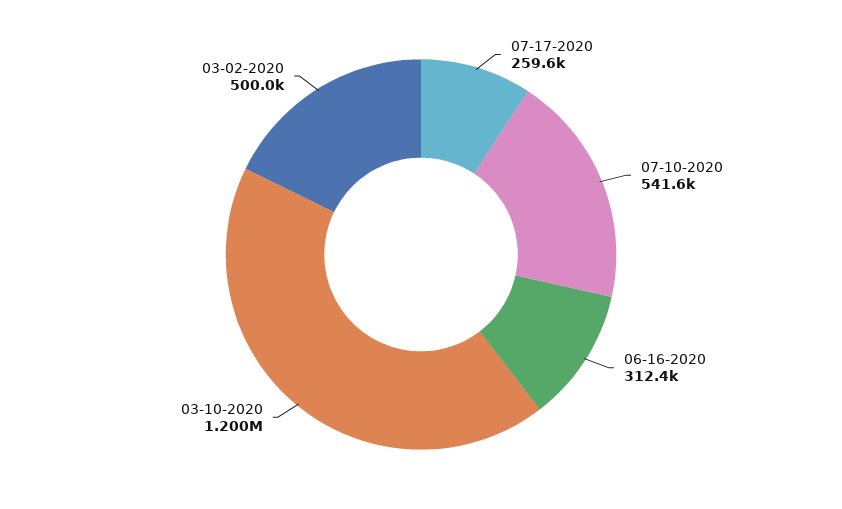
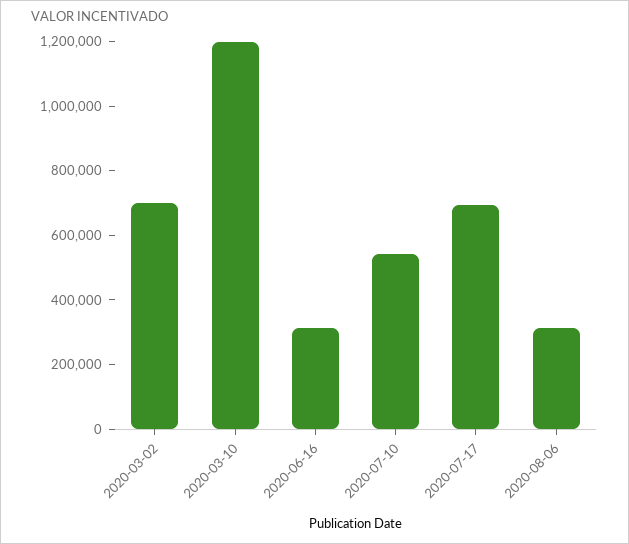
07-17-2020: 259600 -> 700000
03-02-2020: 500000 -> 700000
2020-08-06: none -> 300000

